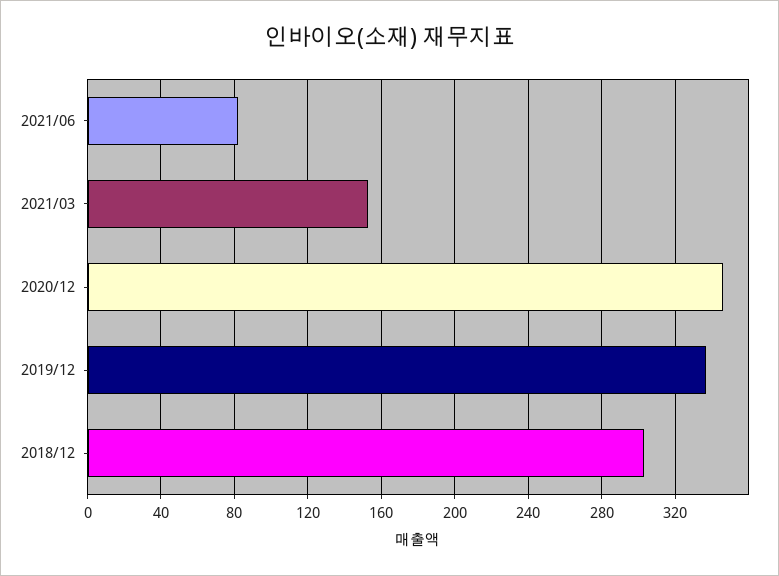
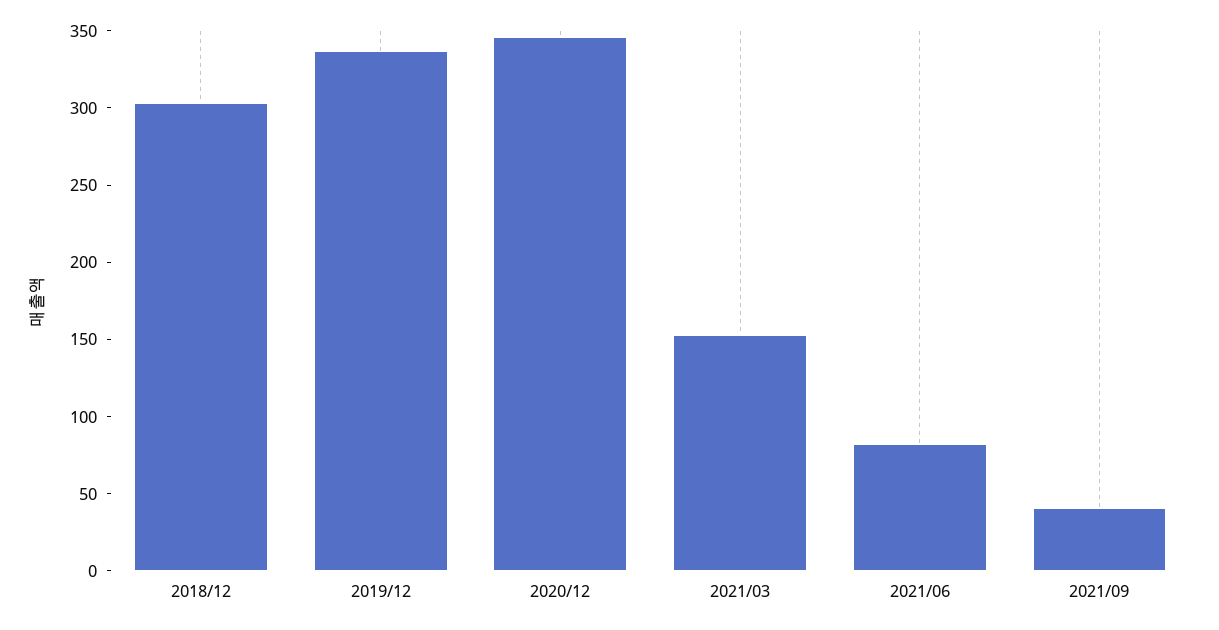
2021/09: none -> 40

